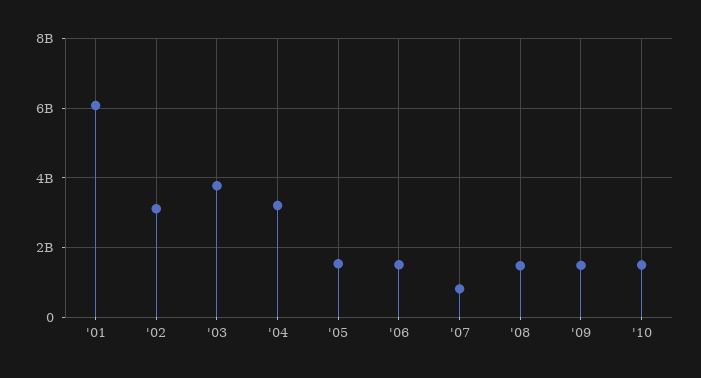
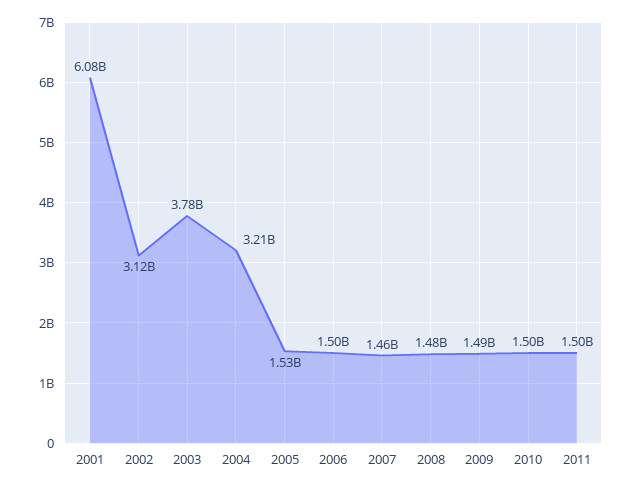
'07: 800000000 -> 1460000000
2011: none -> 1500000000

